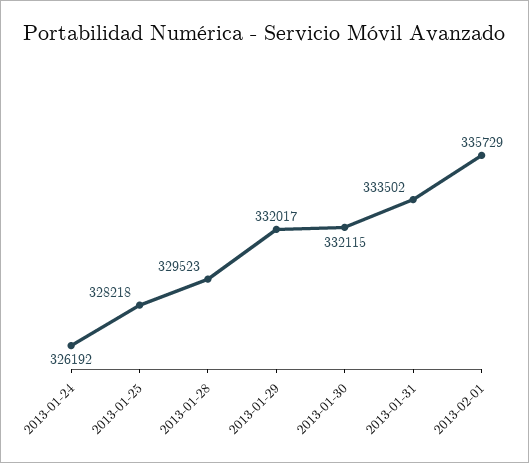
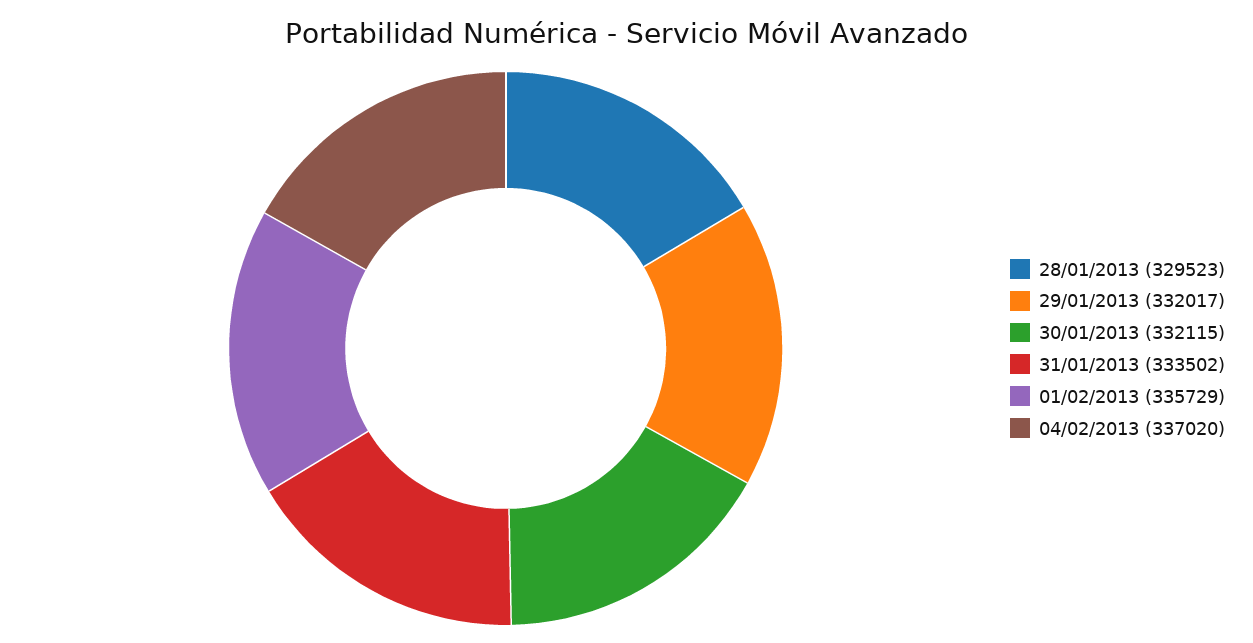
2013-01-24: 326192 -> none
2013-01-25: 328218 -> none
04/02/2013: none -> 337020

